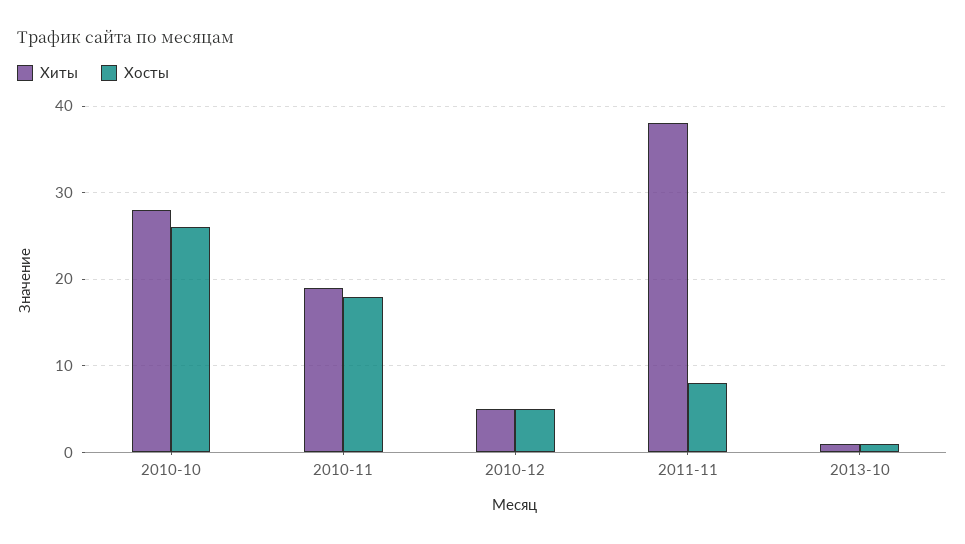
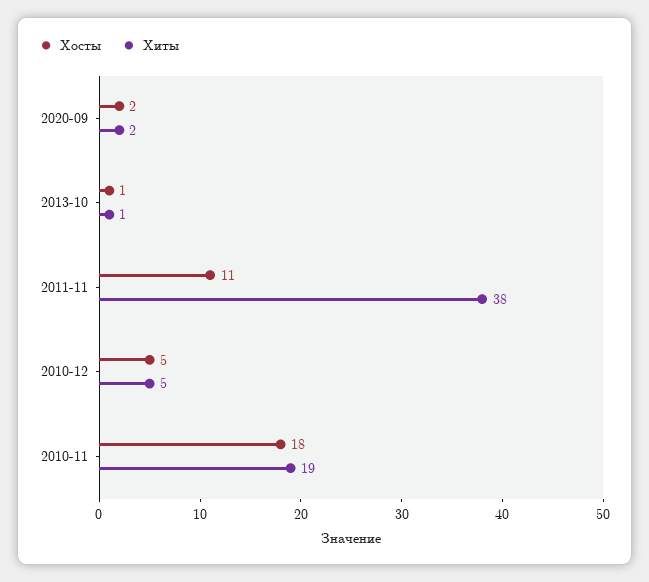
Хиты, 2010-10: 28 -> none
Хосты, 2010-10: 26 -> none
Хосты, 2011-11: 8 -> 11
Хосты, 2020-09: none -> 2
Хиты, 2020-09: none -> 2

